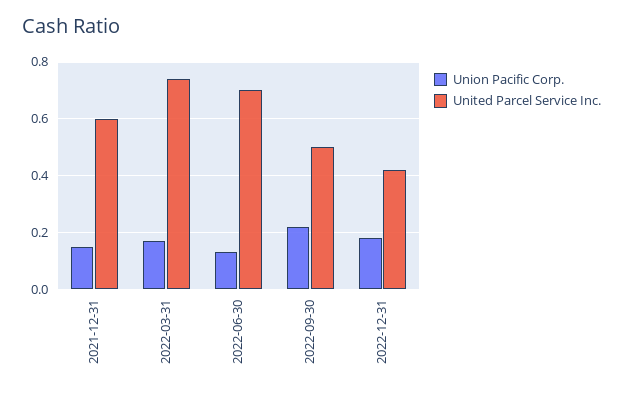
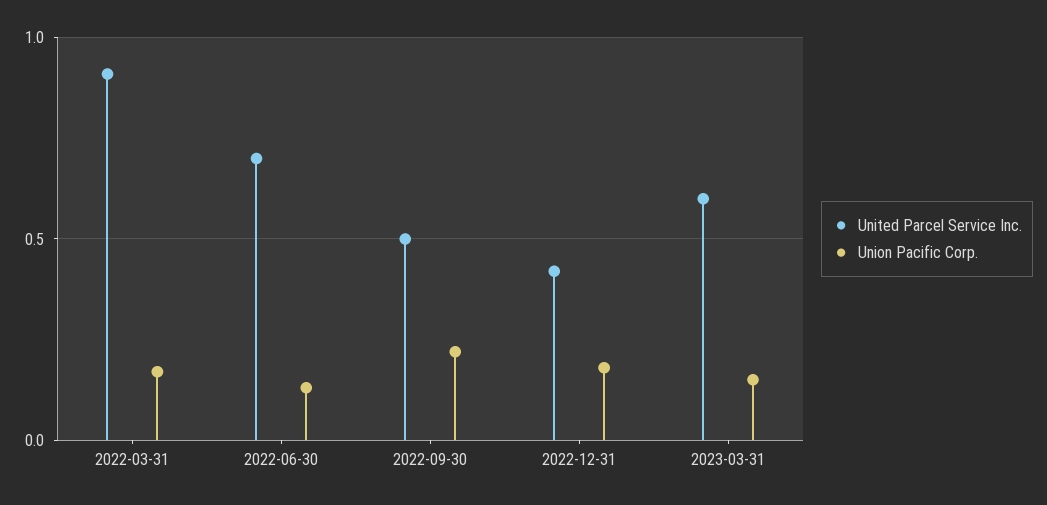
Union Pacific Corp., 2021-12-31: 0.15 -> none
United Parcel Service Inc., 2021-12-31: 0.6 -> none
United Parcel Service Inc., 2022-03-31: 0.75 -> 0.9
United Parcel Service Inc., 2023-03-31: none -> 0.6
Union Pacific Corp., 2023-03-31: none -> 0.15

